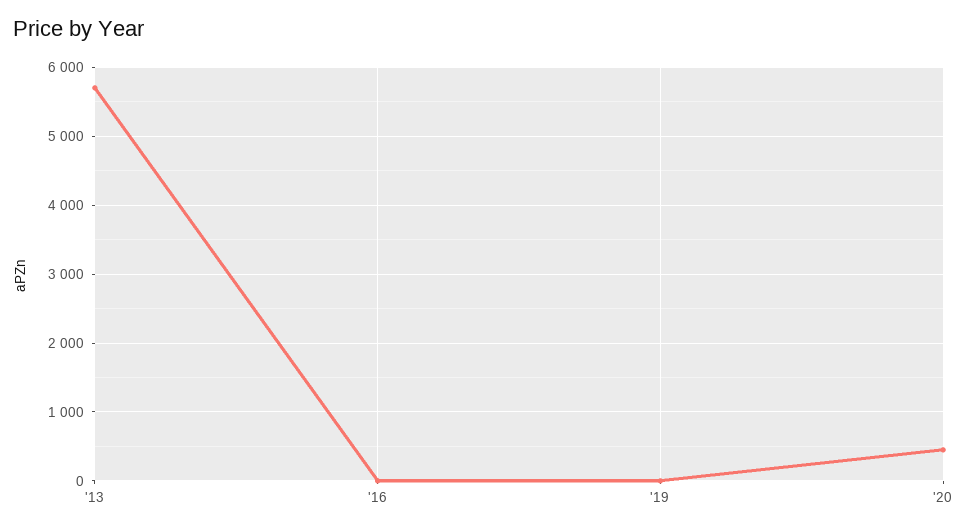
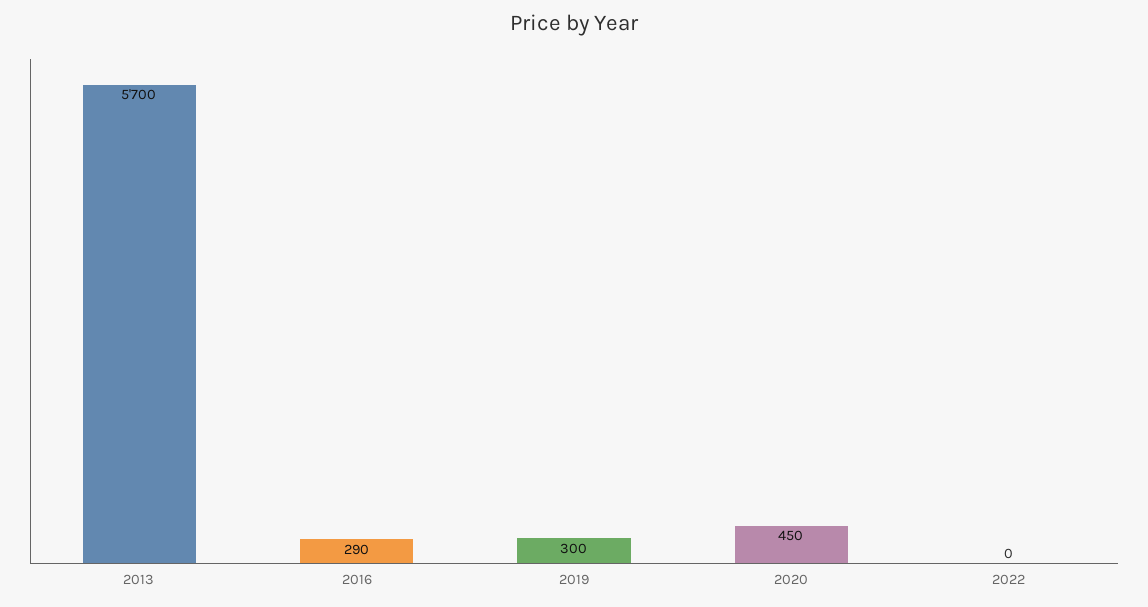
'16: 0 -> 290
'19: 0 -> 300
2022: none -> 0

